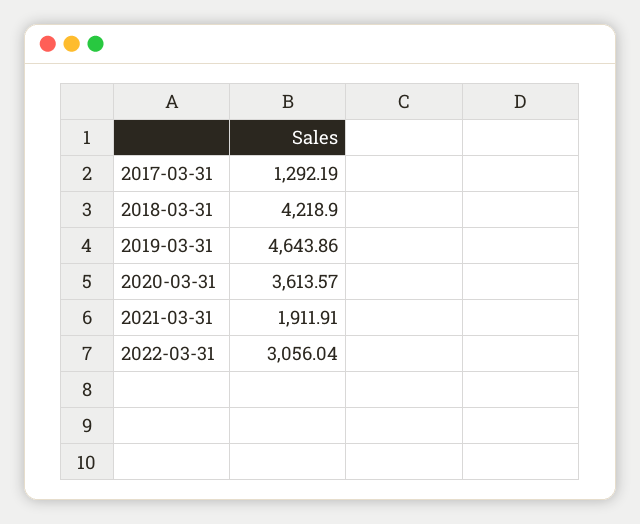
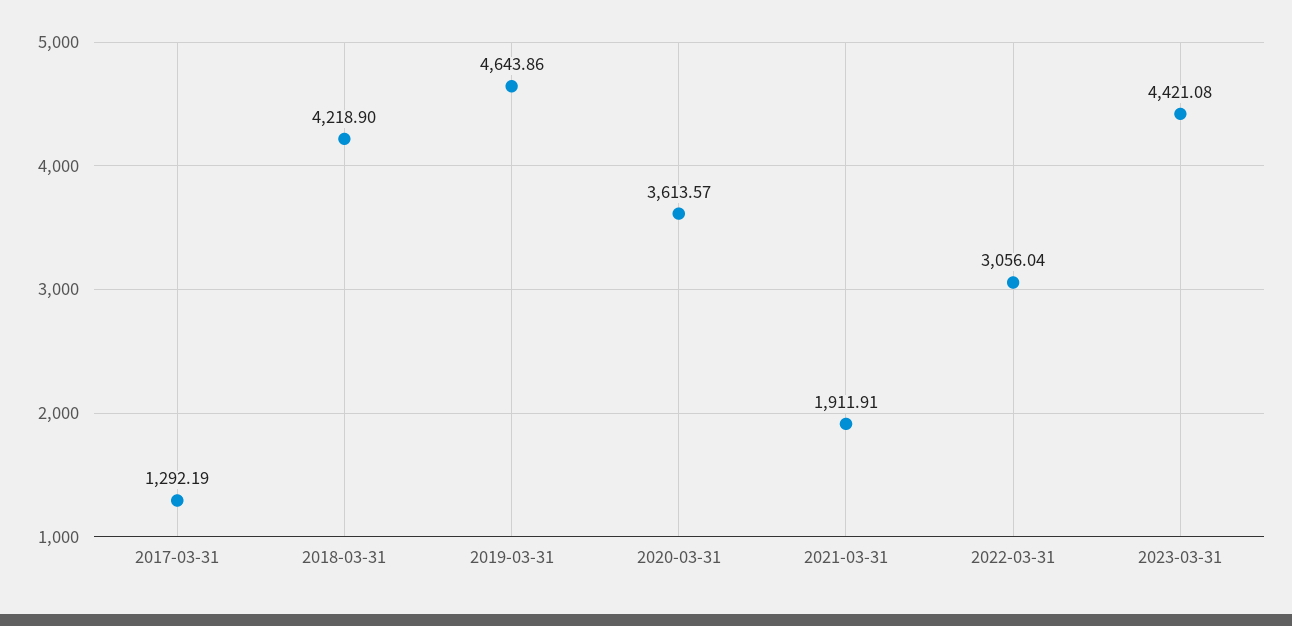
2023-03-31: none -> 4421.08

